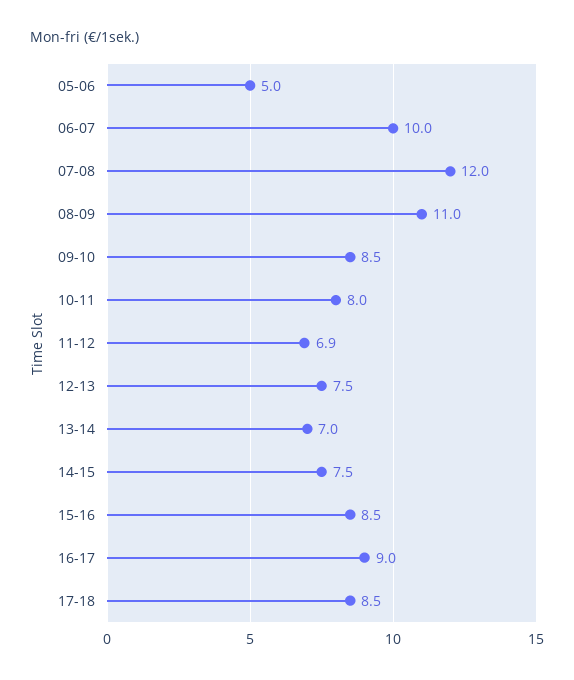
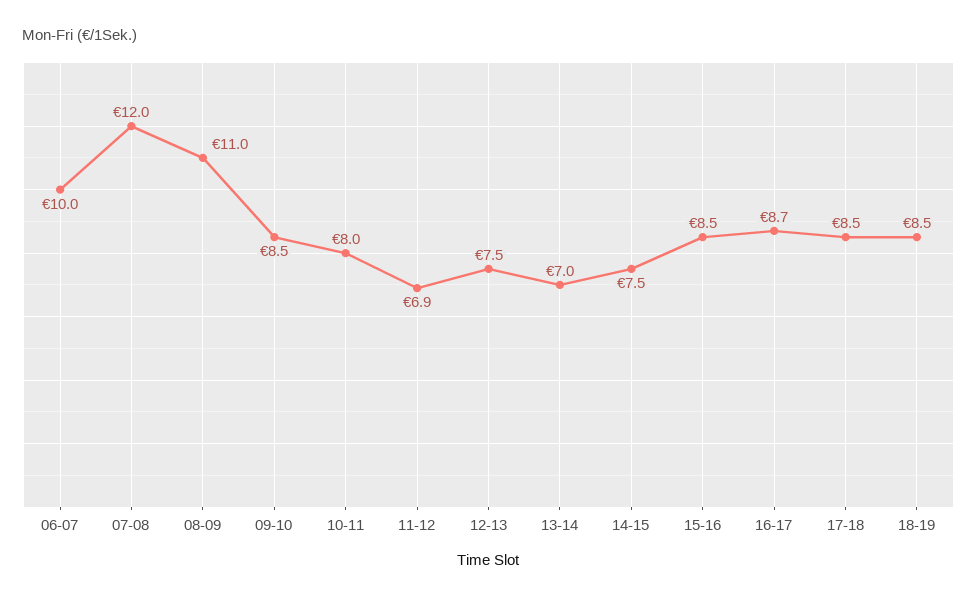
05-06: 5 -> none
16-17: 9 -> 8.7
18-19: none -> 8.5

